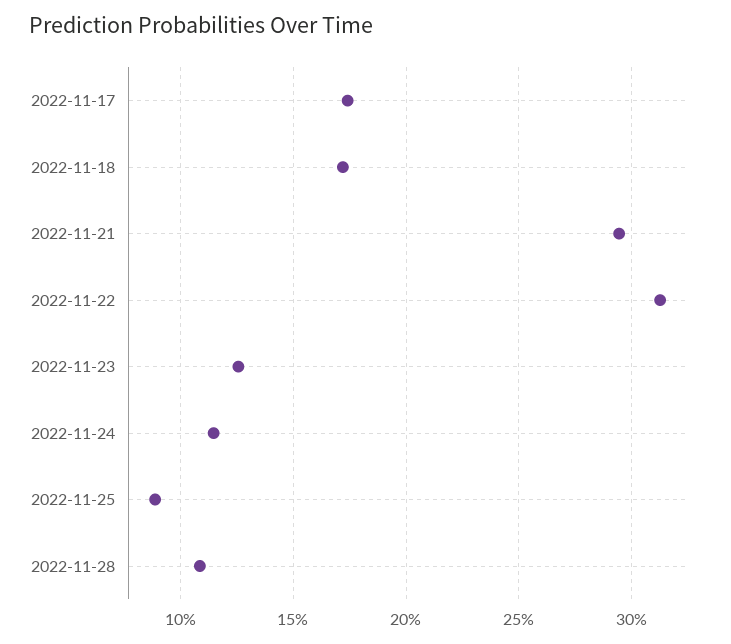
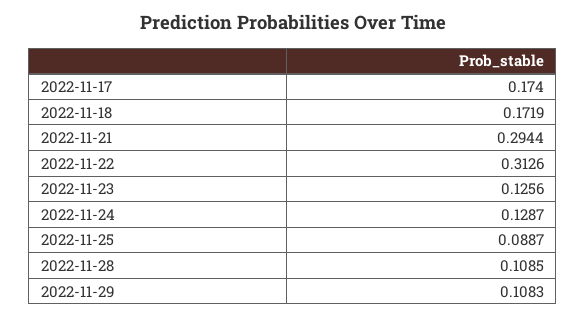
2022-11-24: 0.115 -> 0.1287
2022-11-29: none -> 0.1083

